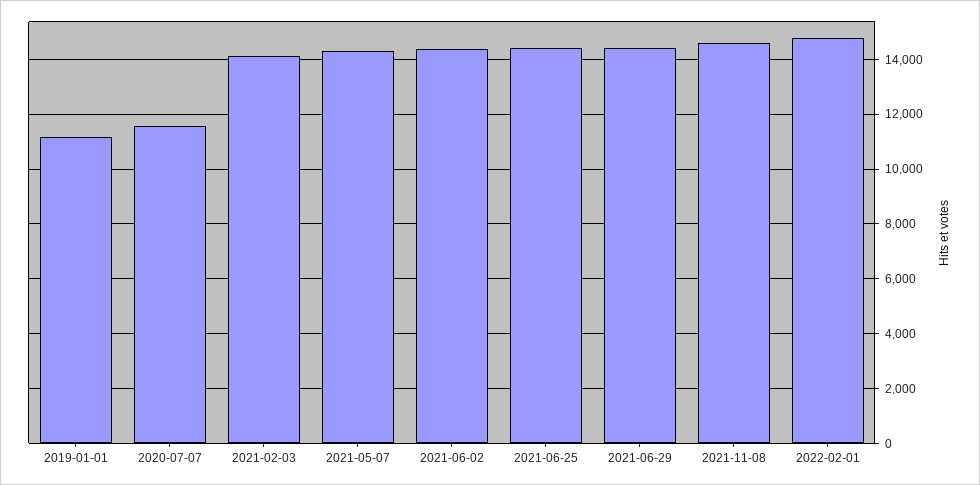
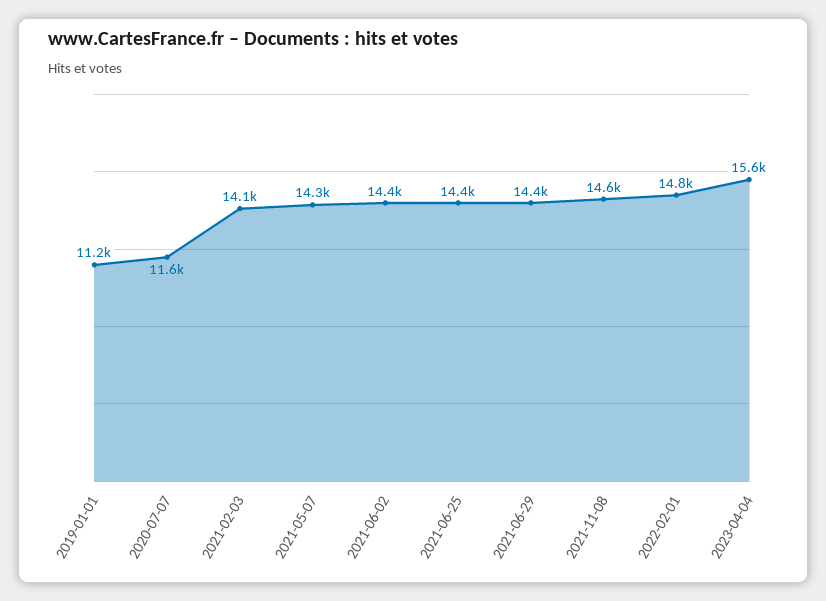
2023-04-04: none -> 15600

